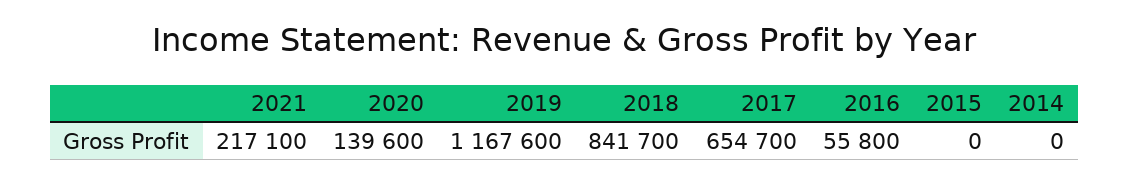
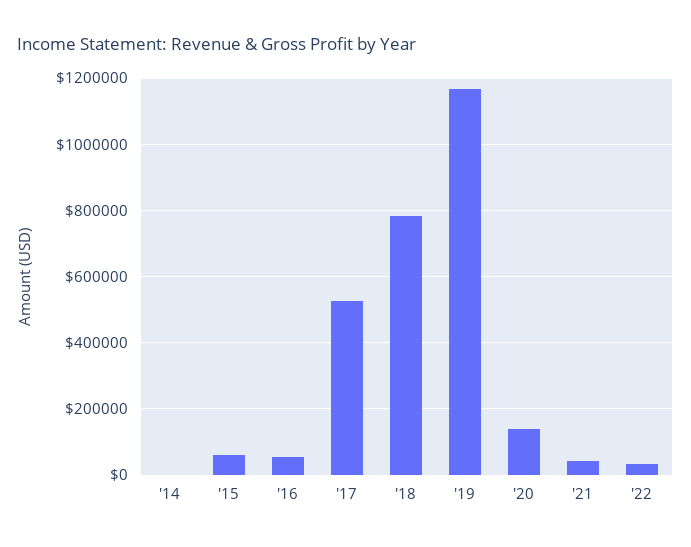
2021: 217100 -> 40000
2018: 841700 -> 780000
2017: 654700 -> 520000
2015: 0 -> 60000
'22: none -> 40000

